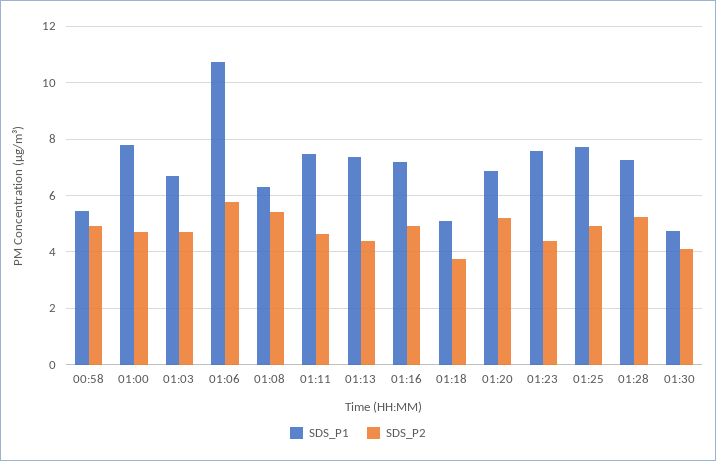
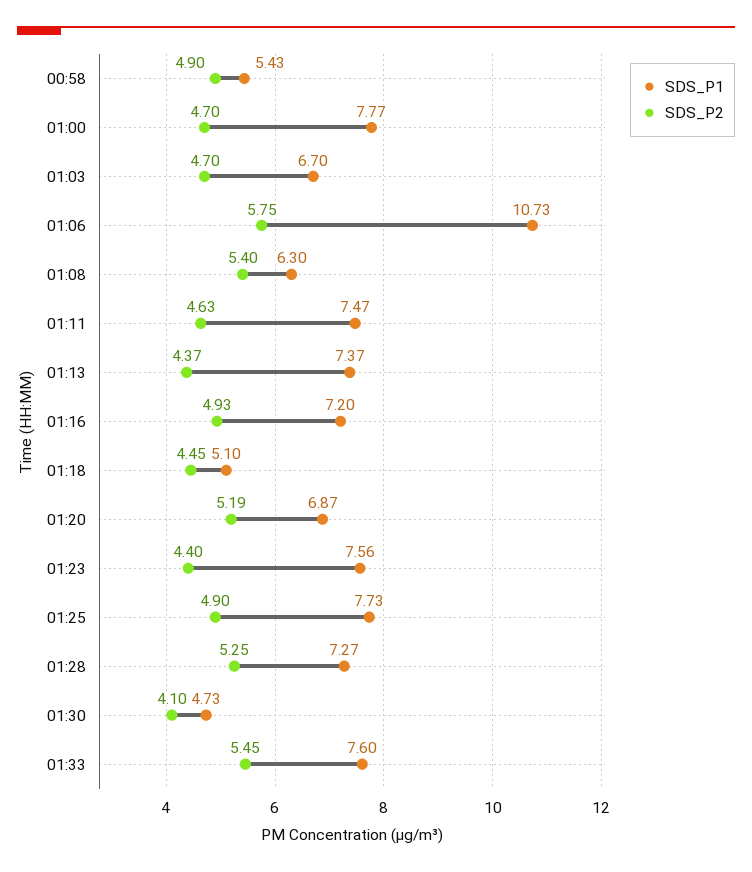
SDS_P2, 01:18: 3.75 -> 4.45
SDS_P1, 01:33: none -> 7.6
SDS_P2, 01:33: none -> 5.45

